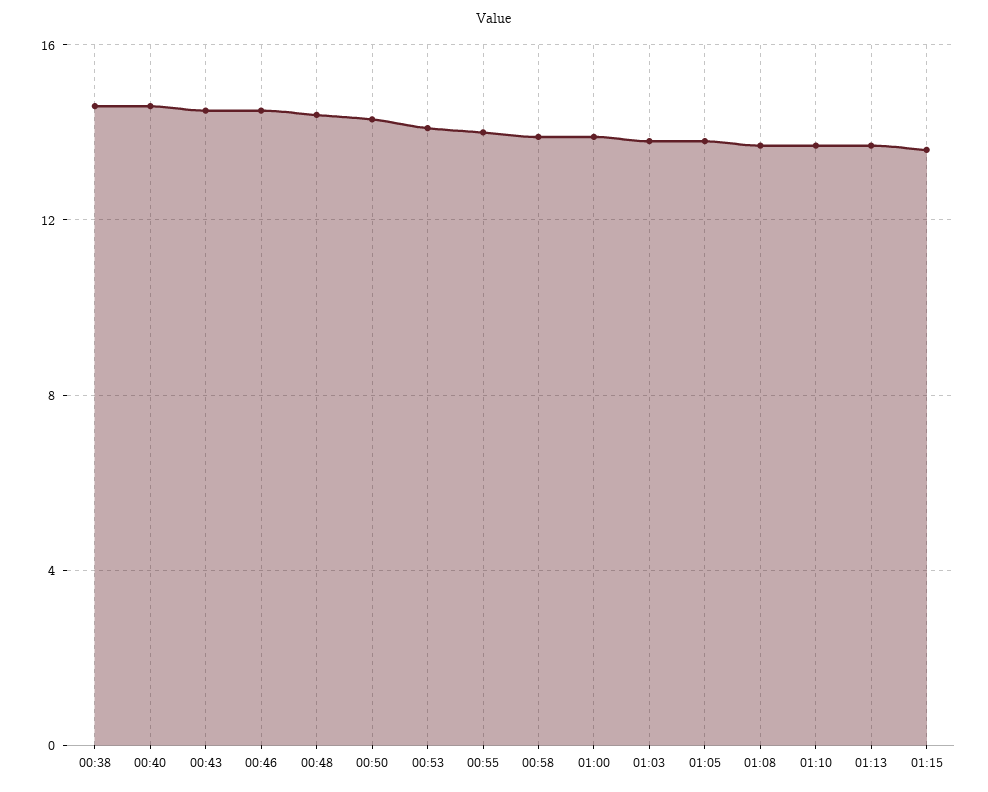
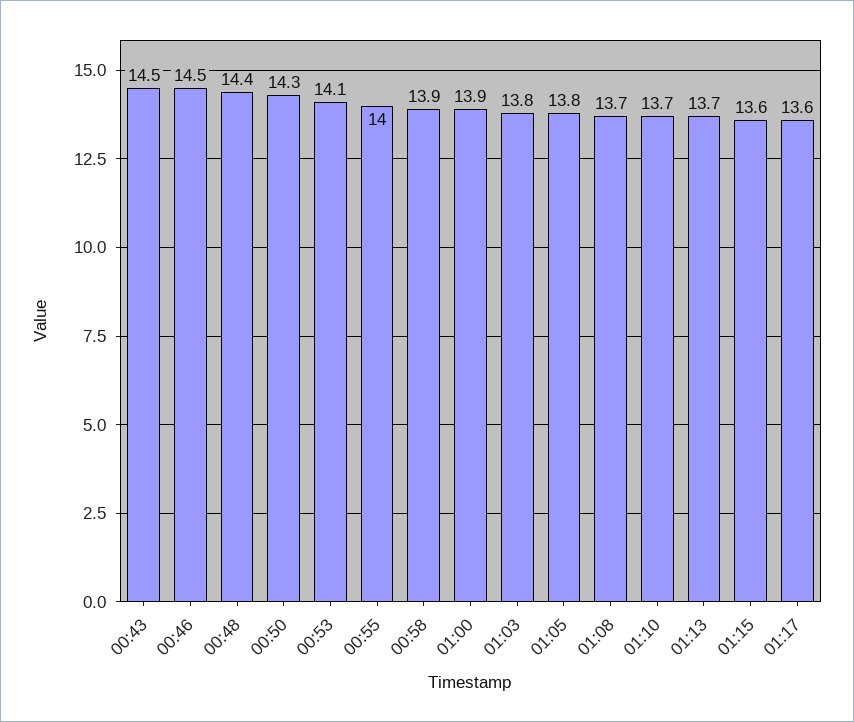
00:38: 14.5 -> none
00:40: 14.5 -> none
01:17: none -> 13.6

